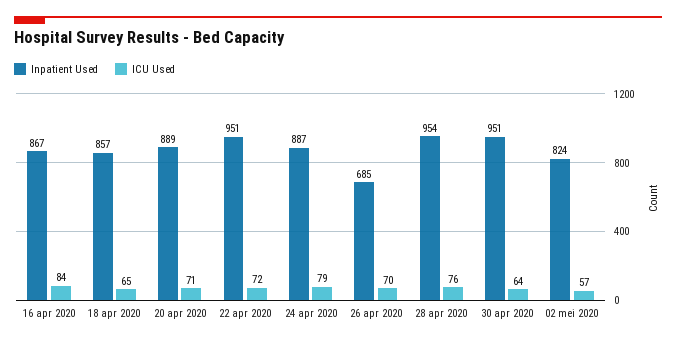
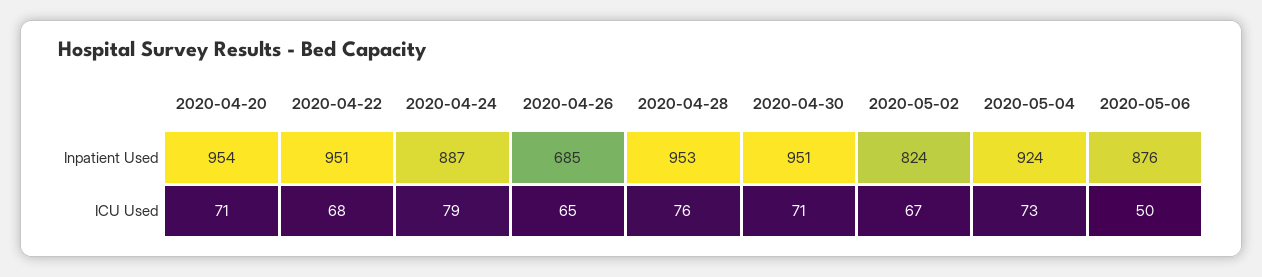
Inpatient Used, 16 apr 2020: 867 -> none
ICU Used, 16 apr 2020: 84 -> none
Inpatient Used, 18 apr 2020: 857 -> none
ICU Used, 18 apr 2020: 65 -> none
Inpatient Used, 20 apr 2020: 889 -> 954
ICU Used, 22 apr 2020: 72 -> 68
ICU Used, 26 apr 2020: 70 -> 65
Inpatient Used, 28 apr 2020: 954 -> 953
ICU Used, 30 apr 2020: 64 -> 71
ICU Used, 02 mei 2020: 57 -> 67
Inpatient Used, 2020-05-04: none -> 924
Inpatient Used, 2020-05-06: none -> 876
ICU Used, 2020-05-04: none -> 73
ICU Used, 2020-05-06: none -> 50

